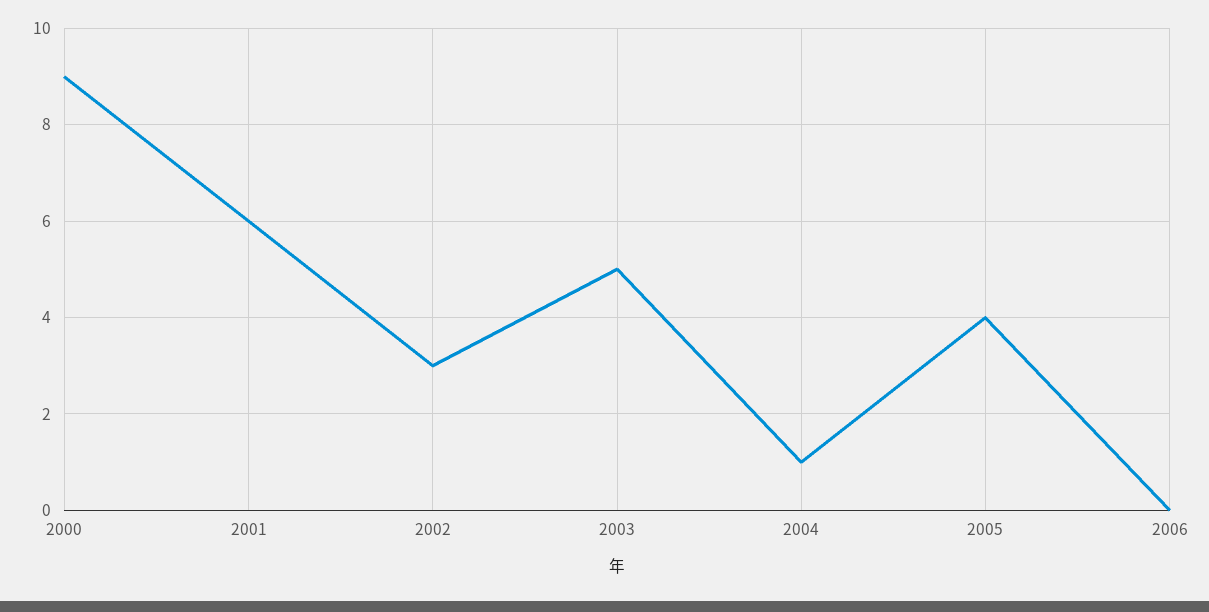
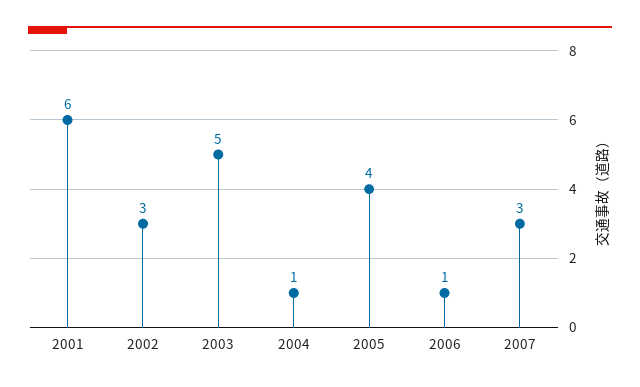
2000: 9 -> none
2006: 0 -> 1
2007: none -> 3

